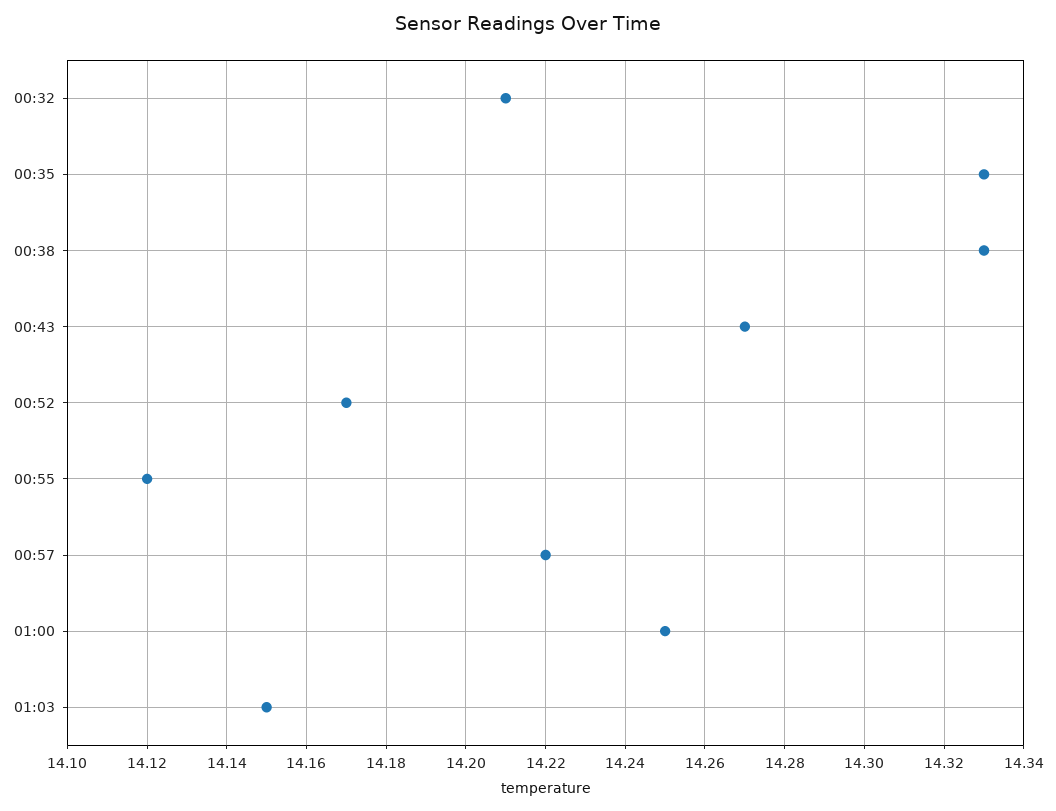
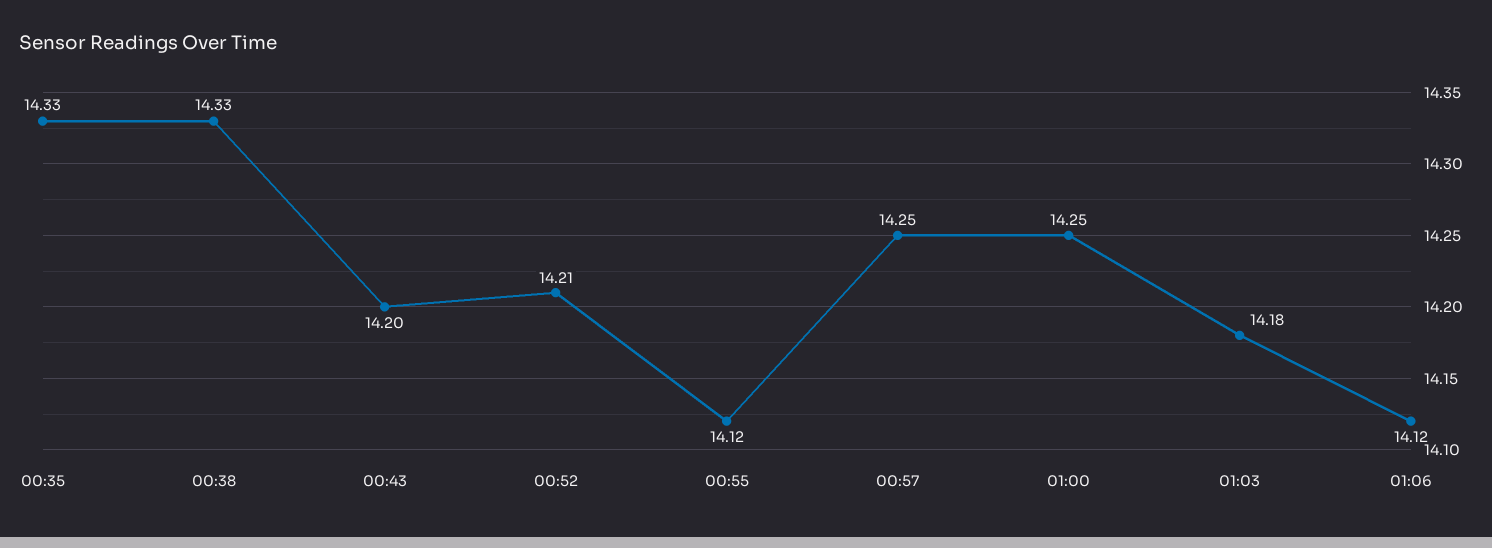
00:32: 14.21 -> none
00:43: 14.27 -> 14.2
00:52: 14.17 -> 14.21
00:57: 14.22 -> 14.25
01:03: 14.15 -> 14.18
01:06: none -> 14.12

